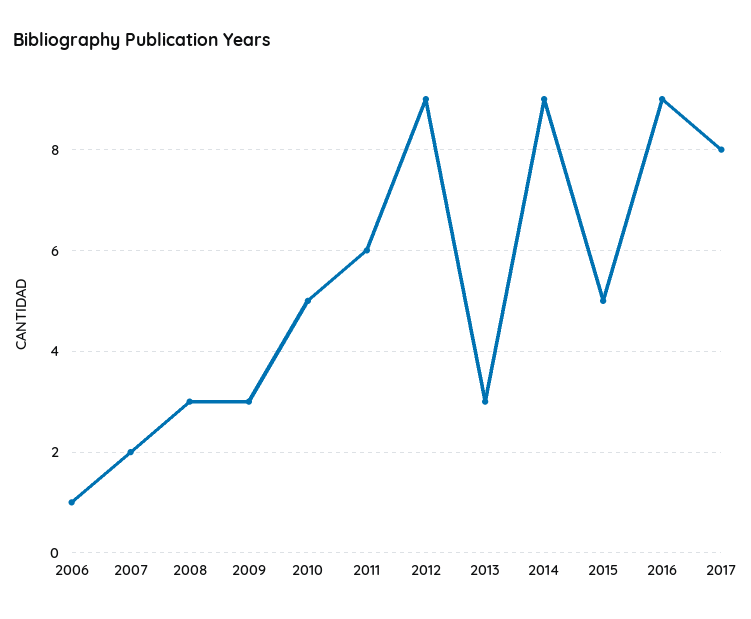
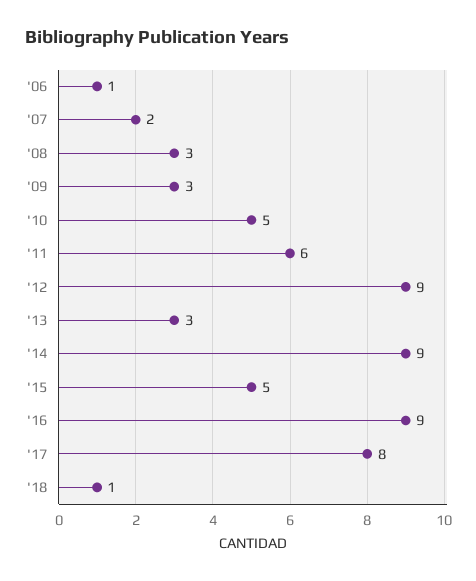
'18: none -> 1

